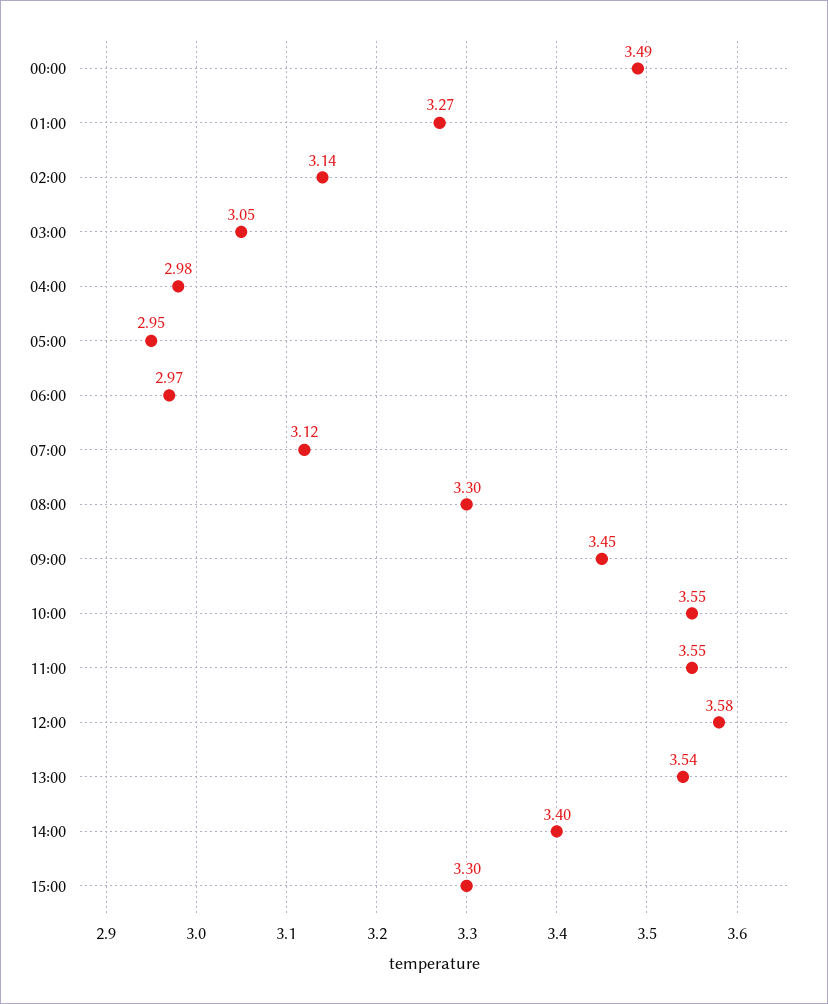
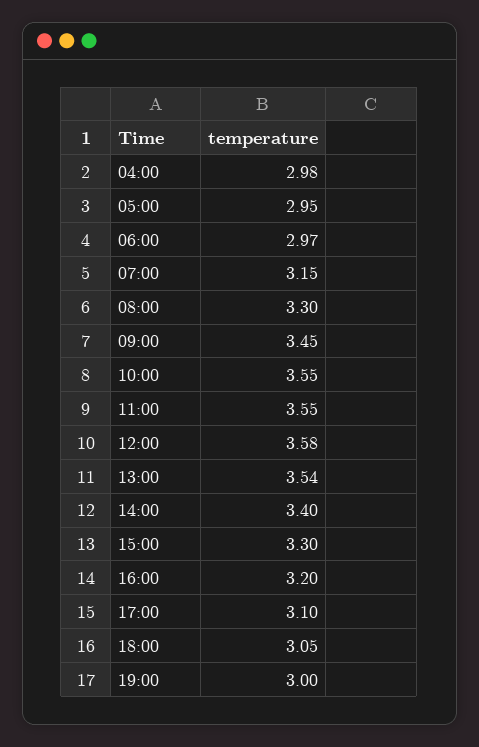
00:00: 3.49 -> none
01:00: 3.27 -> none
02:00: 3.14 -> none
03:00: 3.05 -> none
07:00: 3.12 -> 3.15
16:00: none -> 3.2
17:00: none -> 3.1
18:00: none -> 3.05
19:00: none -> 3

